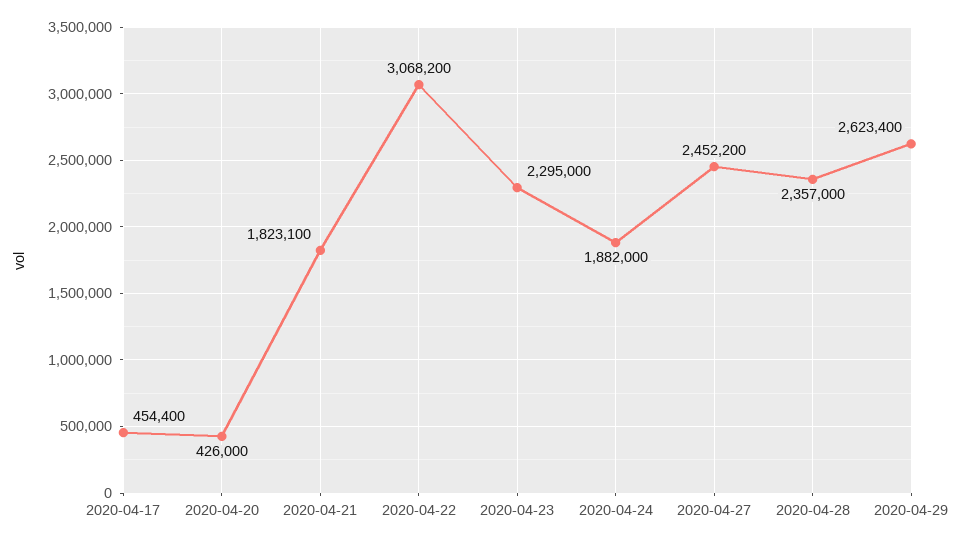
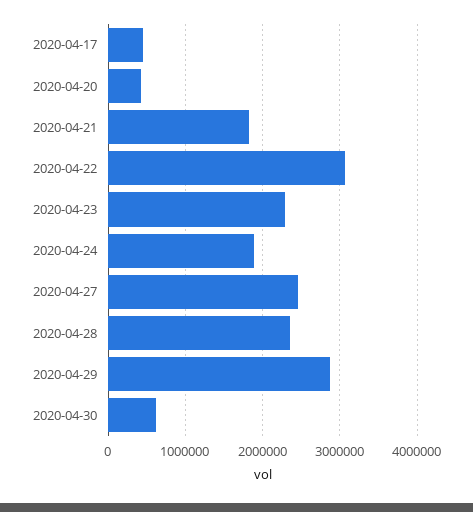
2020-04-29: 2623400 -> 2900000
2020-04-30: none -> 600000

